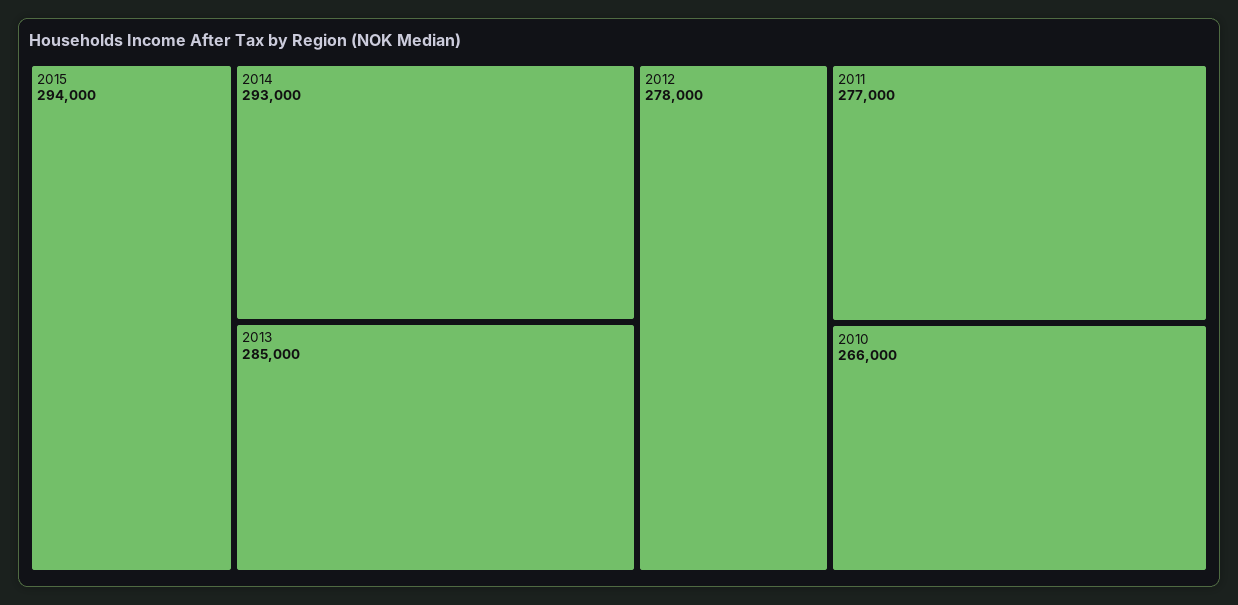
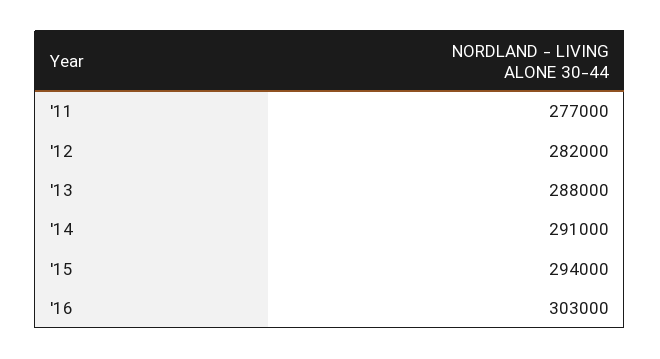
2014: 293000 -> 291000
2013: 285000 -> 288000
2012: 278000 -> 282000
2010: 266000 -> none
'16: none -> 303000

